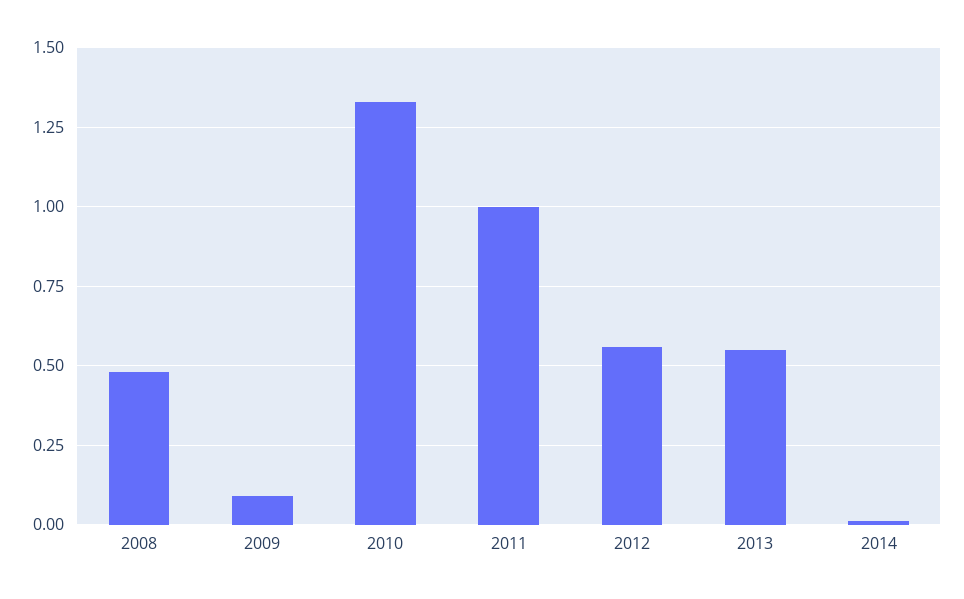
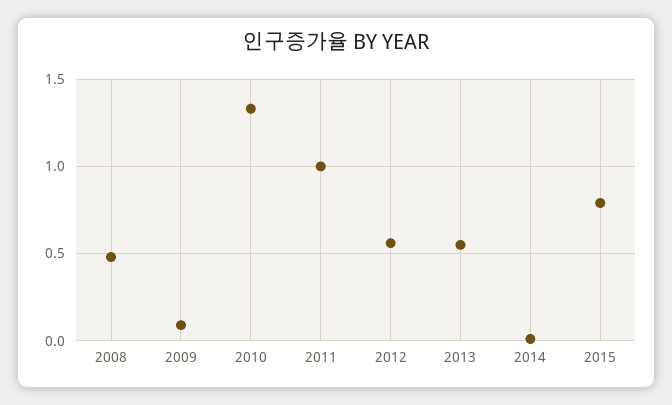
2015: none -> 0.8

